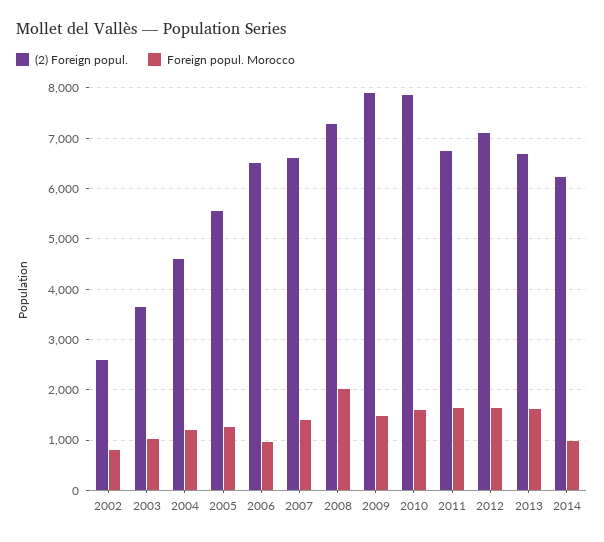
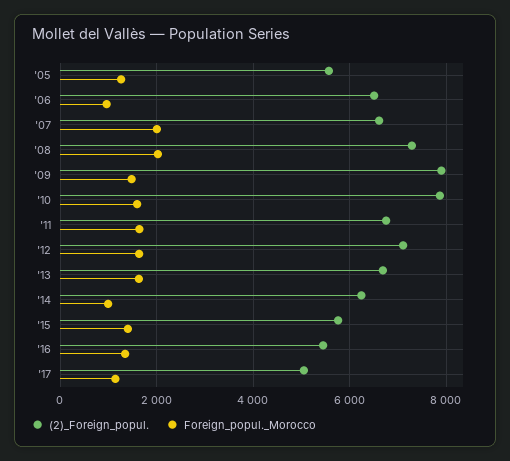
(2) Foreign popul., 2002: 2600 -> none
Foreign popul. Morocco, 2002: 800 -> none
(2) Foreign popul., 2003: 3600 -> none
Foreign popul. Morocco, 2003: 1000 -> none
(2) Foreign popul., 2004: 4600 -> none
Foreign popul. Morocco, 2004: 1200 -> none
Foreign popul. Morocco, 2007: 1400 -> 2000
(2) Foreign popul., '15: none -> 5800
Foreign popul. Morocco, '15: none -> 1400
(2) Foreign popul., '16: none -> 5400
Foreign popul. Morocco, '16: none -> 1400
(2) Foreign popul., '17: none -> 5000
Foreign popul. Morocco, '17: none -> 1200

